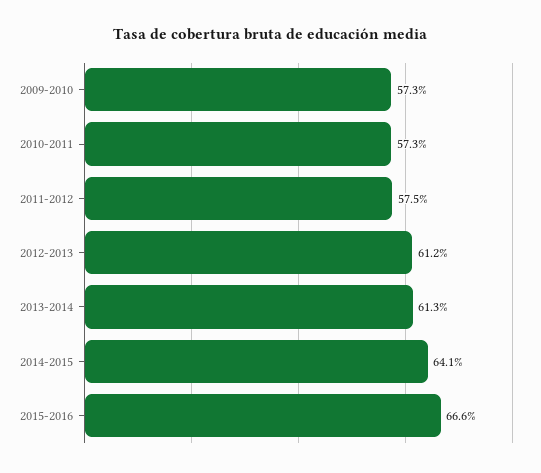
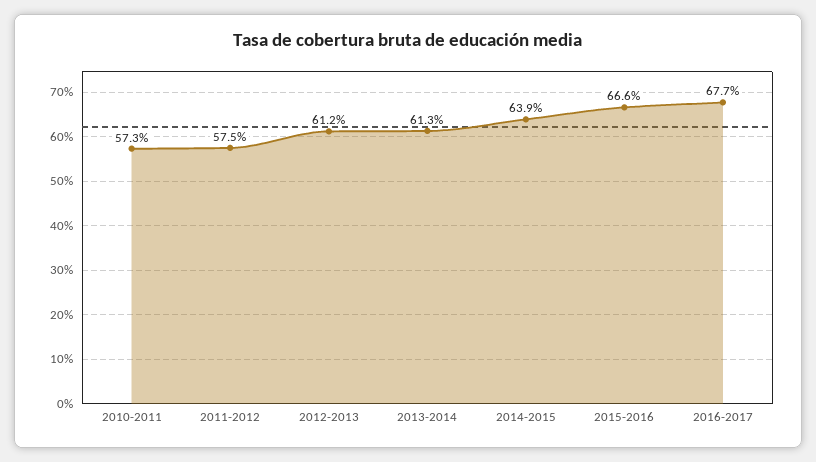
2009-2010: 57.3 -> none
2014-2015: 64.1 -> 63.9
2016-2017: none -> 67.7

